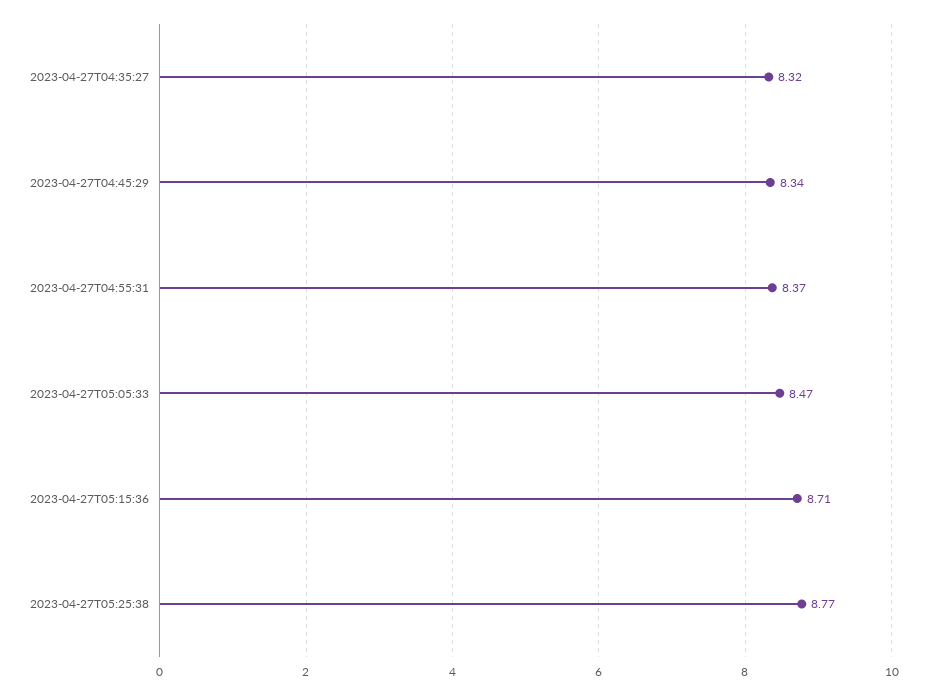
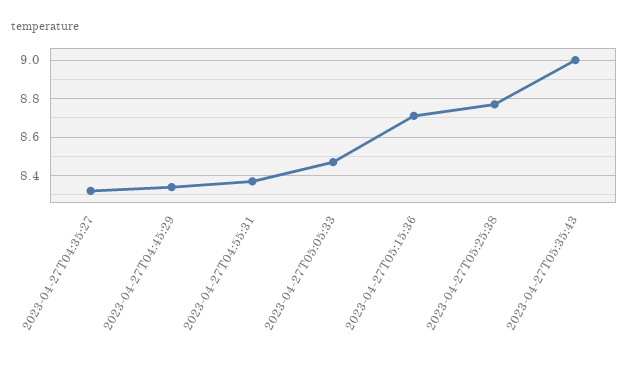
2023-04-27T05:35:43: none -> 9

